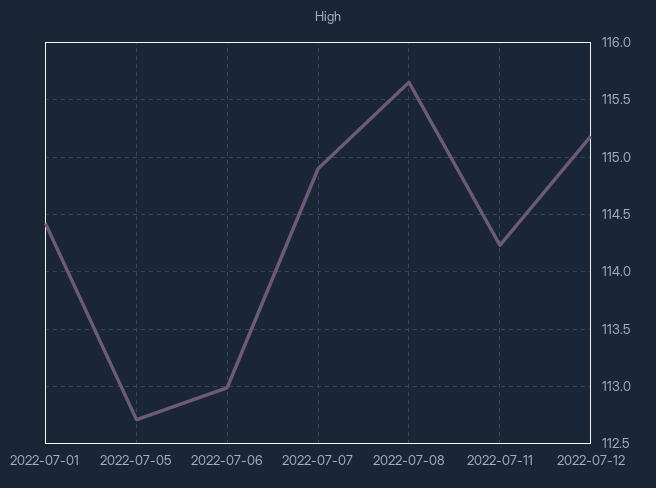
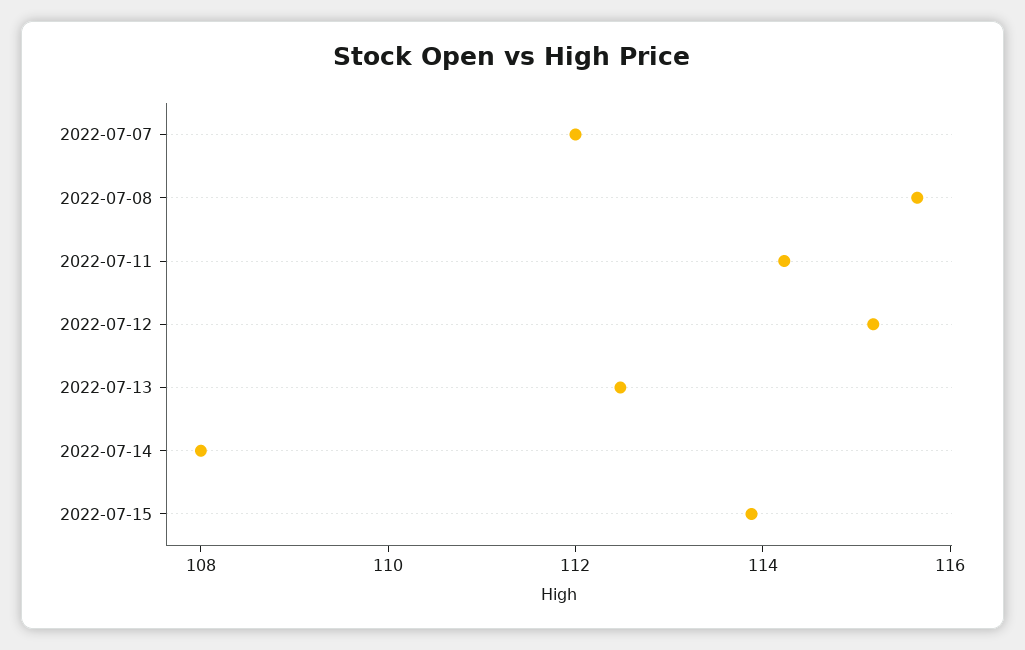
2022-07-01: 114.4 -> none
2022-07-05: 112.7 -> none
2022-07-06: 113 -> none
2022-07-07: 114.9 -> 112
2022-07-13: none -> 112.5
2022-07-14: none -> 108
2022-07-15: none -> 114

